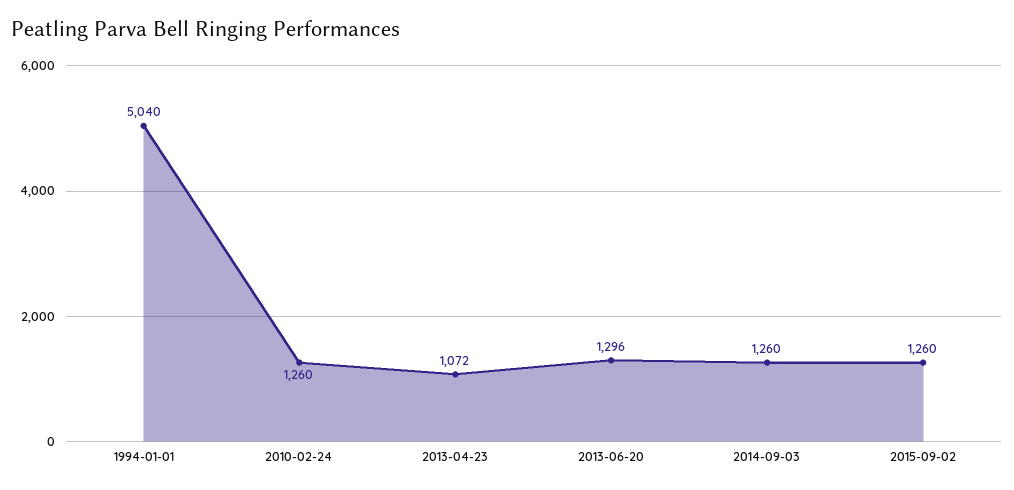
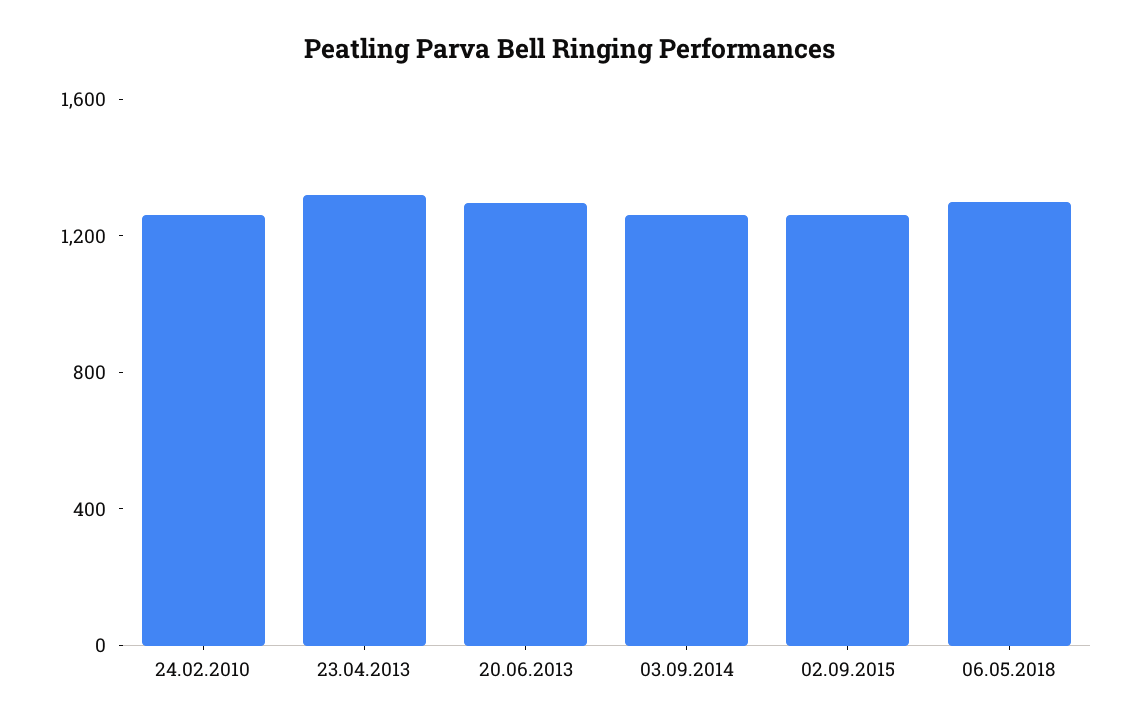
1994-01-01: 5040 -> none
2013-04-23: 1072 -> 1300
06.05.2018: none -> 1300

